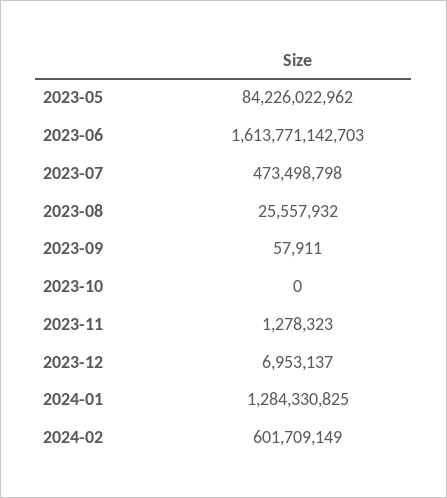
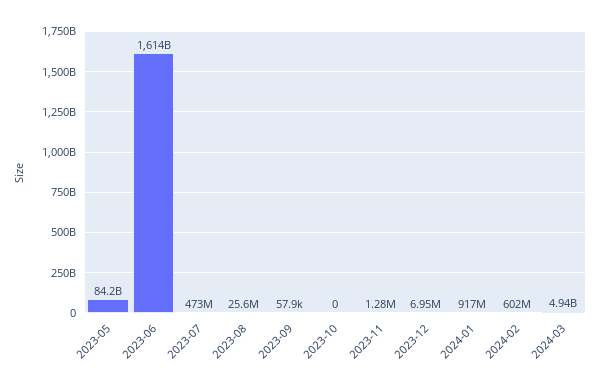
2024-01: 1284330825 -> 917000000
2024-03: none -> 4940000000

